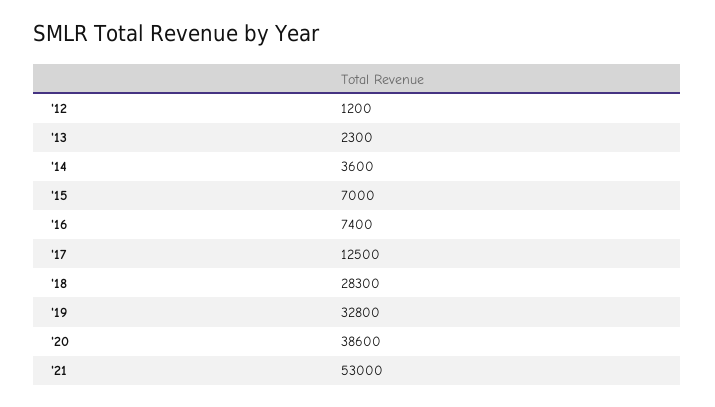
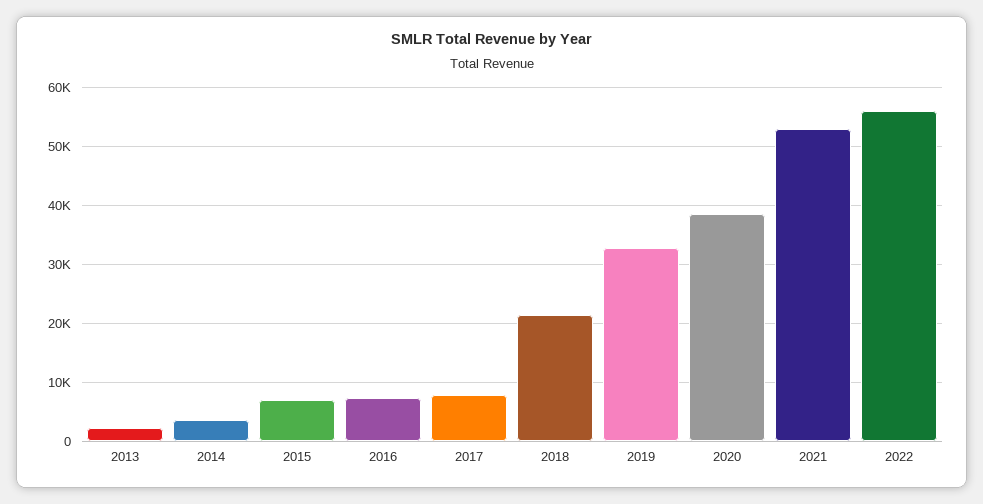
'12: 1200 -> none
'17: 12500 -> 8000
'18: 28300 -> 22000
2022: none -> 56000

